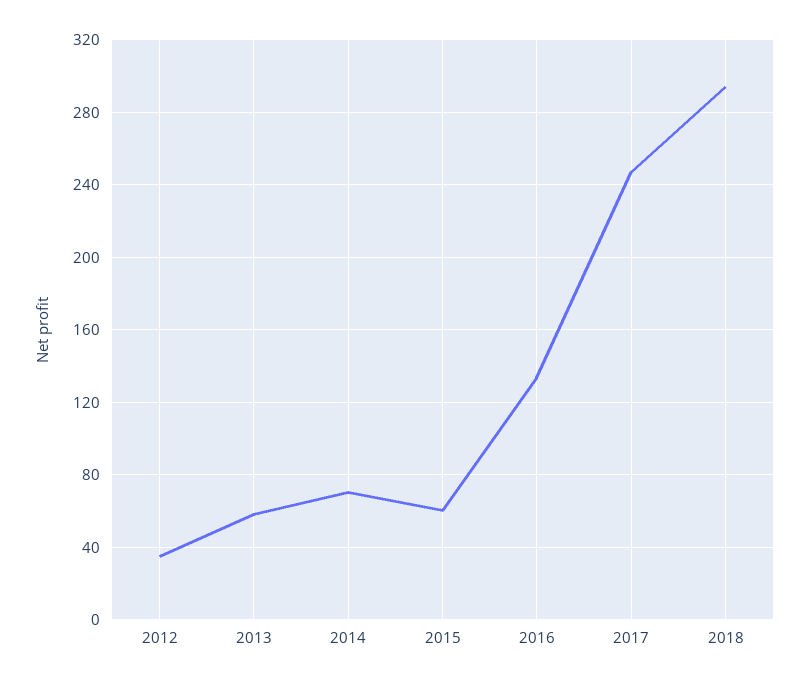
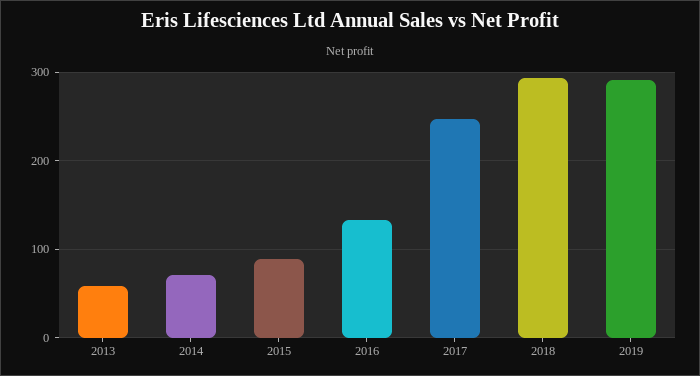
2012: 35 -> none
2015: 60 -> 90
2019: none -> 290

